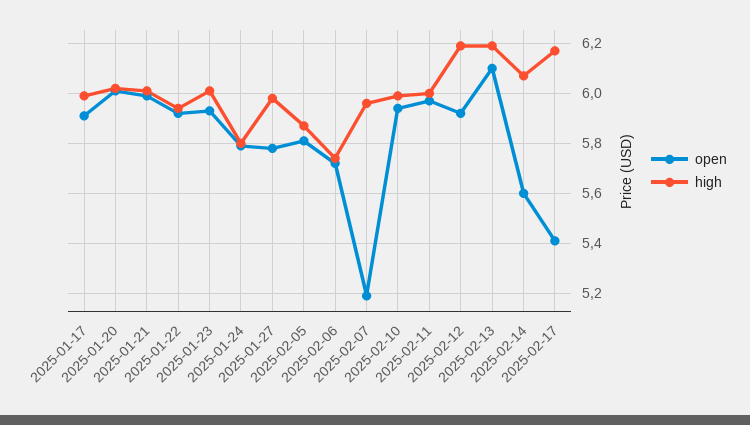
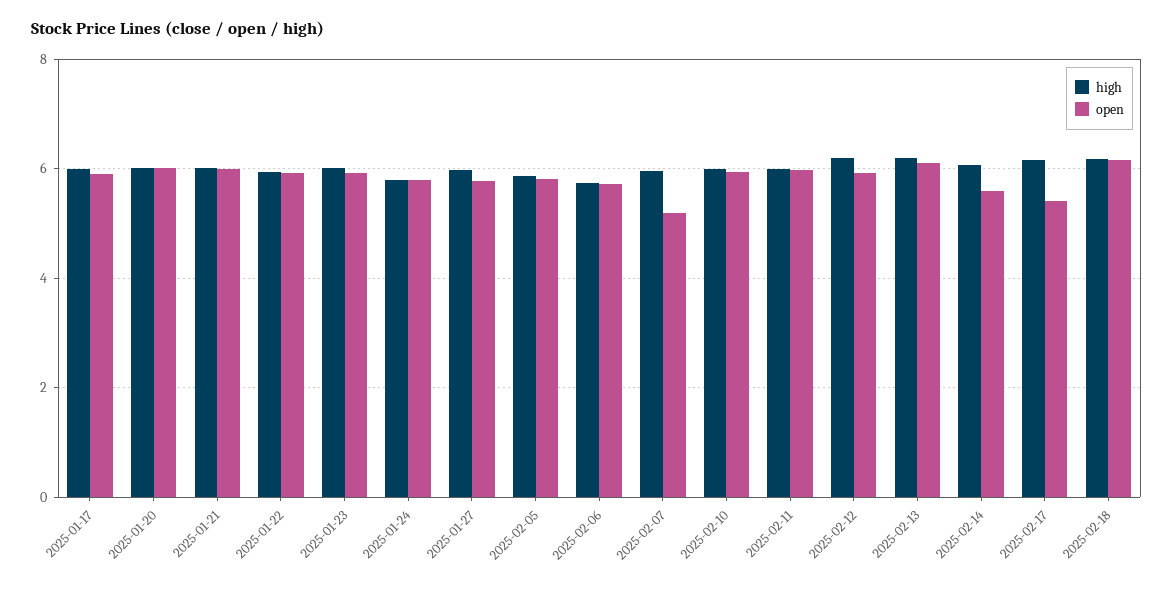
high, 2025-02-18: none -> 6.2
open, 2025-02-18: none -> 6.2

